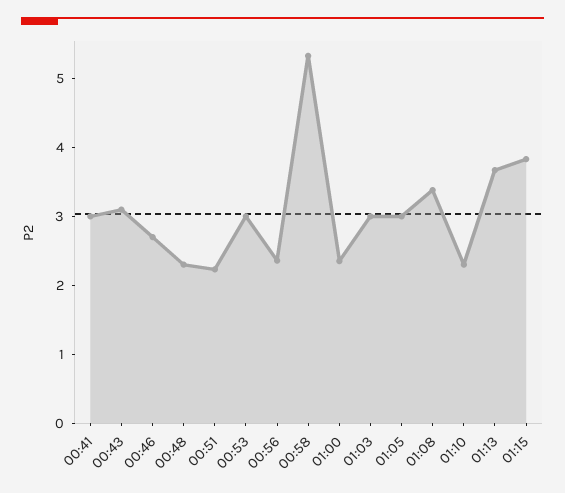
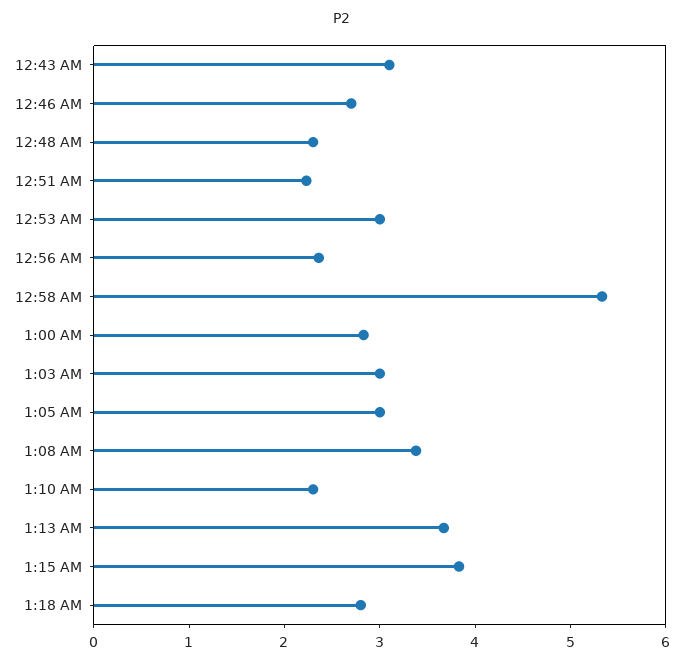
00:41: 3 -> none
01:00: 2.4 -> 2.8
1:18 AM: none -> 2.8

